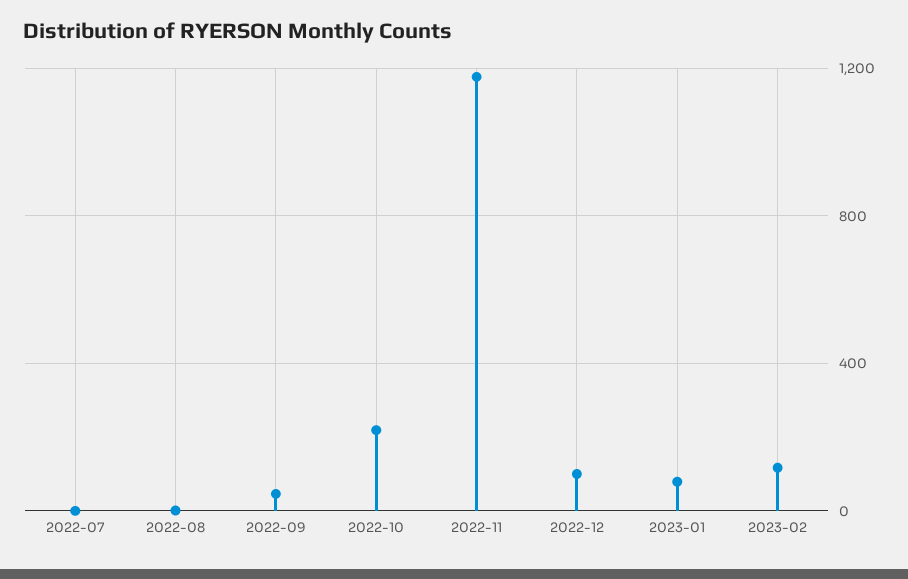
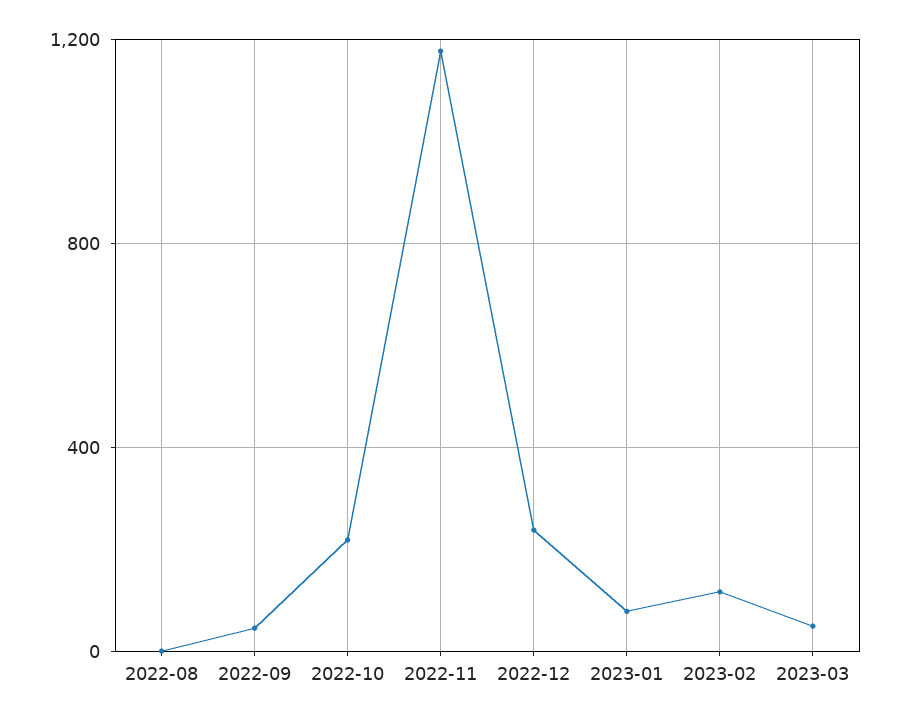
2022-07: 0 -> none
2022-12: 100 -> 250
2023-03: none -> 50

